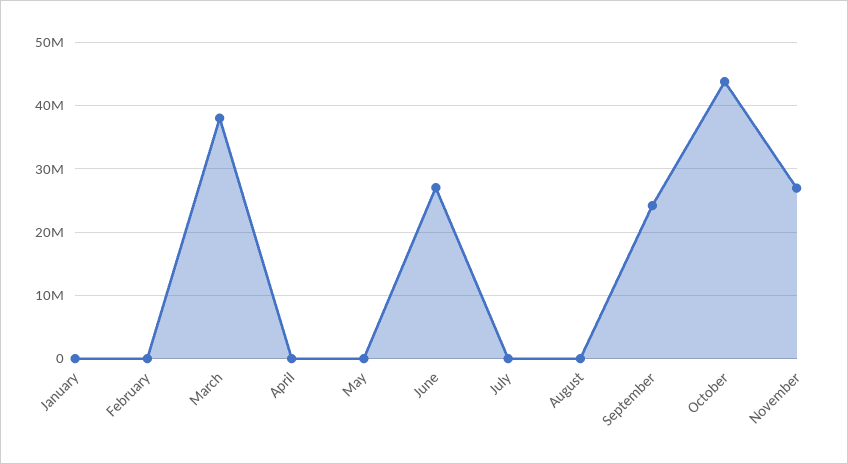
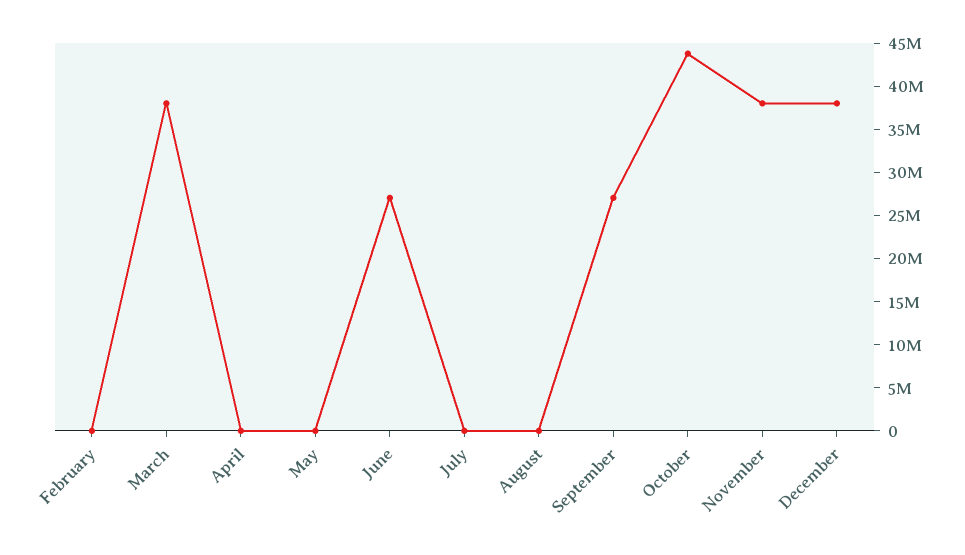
January: 0 -> none
September: 24000000 -> 27000000
November: 27000000 -> 38000000
December: none -> 38000000

